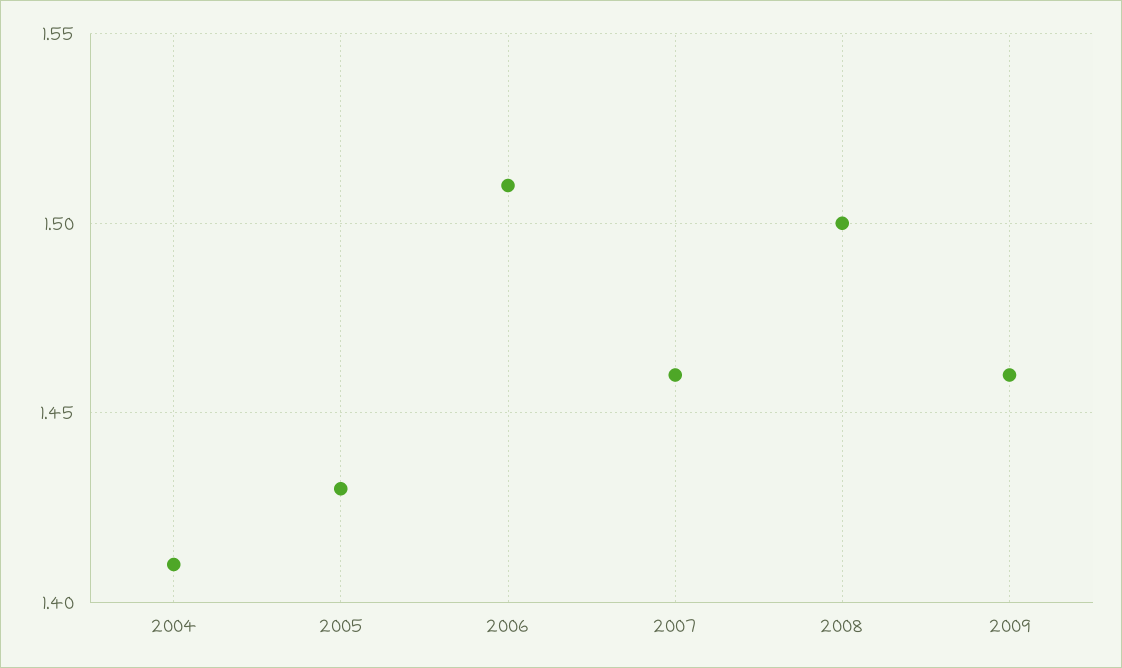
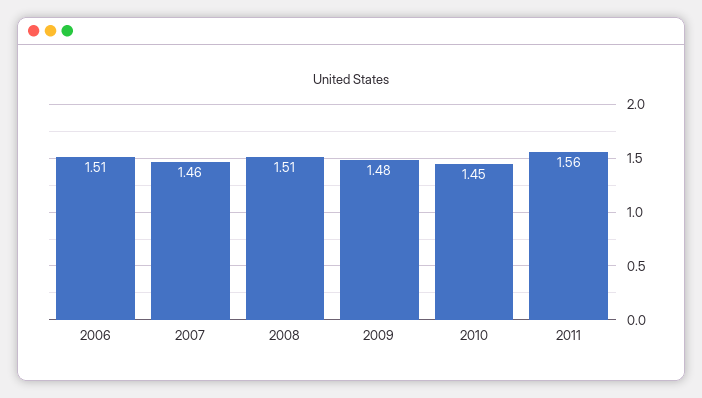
2004: 1.41 -> none
2005: 1.43 -> none
2008: 1.5 -> 1.51
2009: 1.46 -> 1.48
2010: none -> 1.45
2011: none -> 1.56

